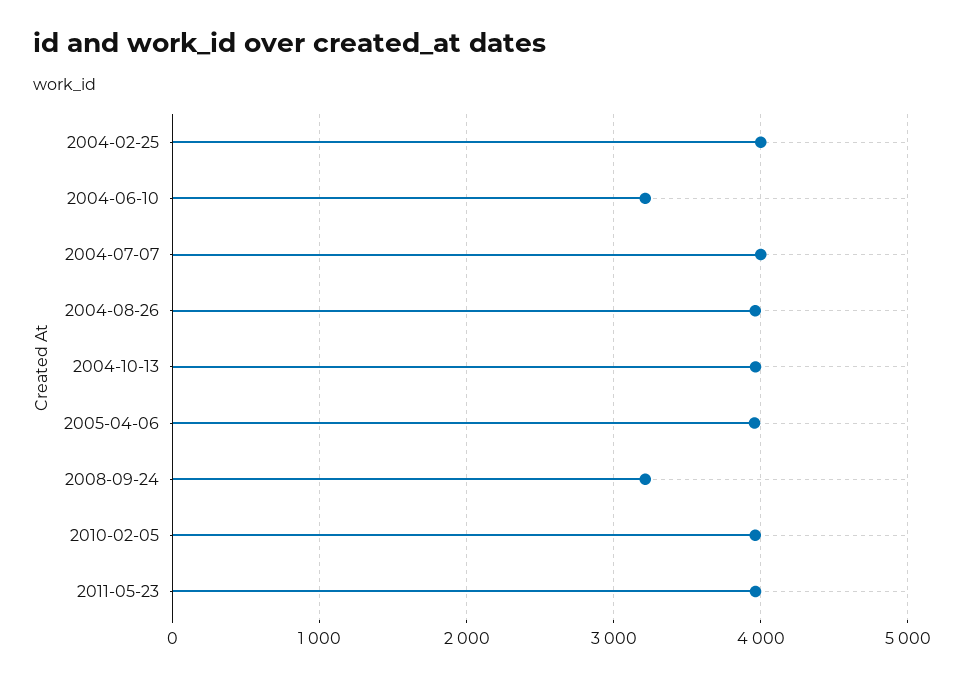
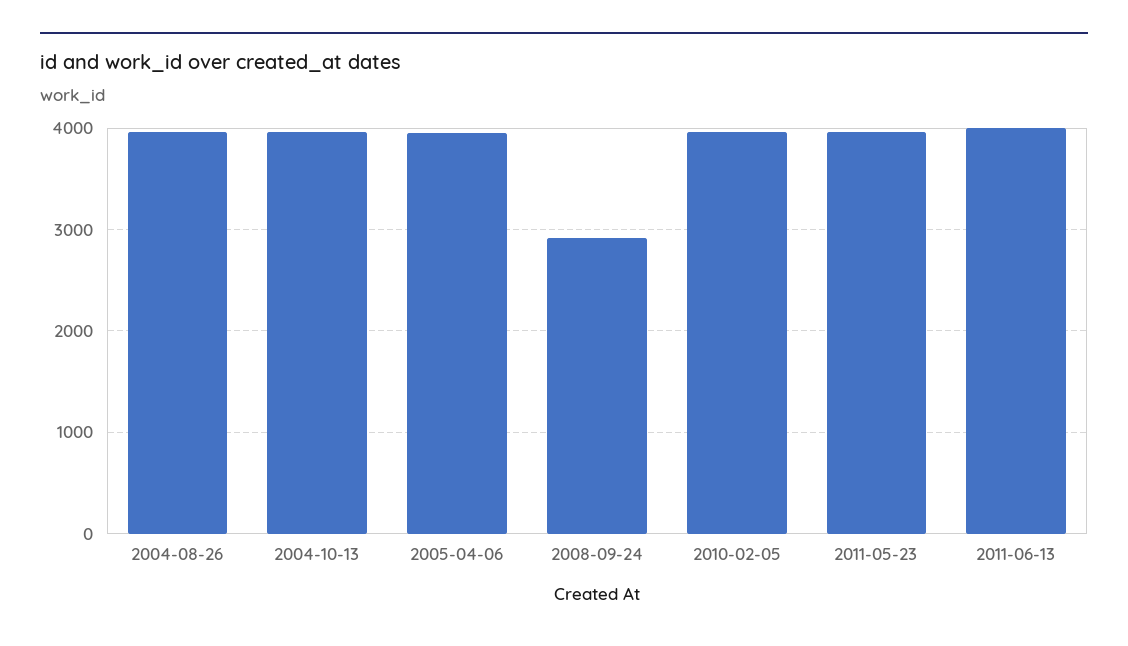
2004-02-25: 4000 -> none
2004-06-10: 3200 -> none
2004-07-07: 4000 -> none
2008-09-24: 3200 -> 2900
2011-06-13: none -> 4000

